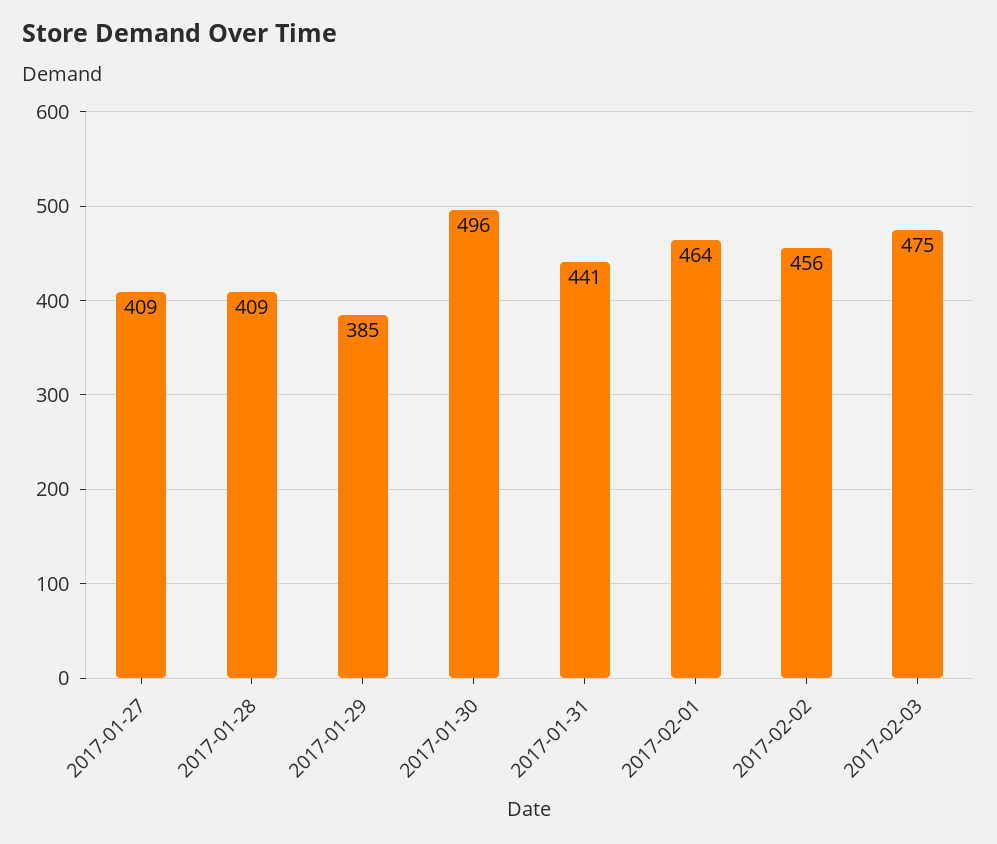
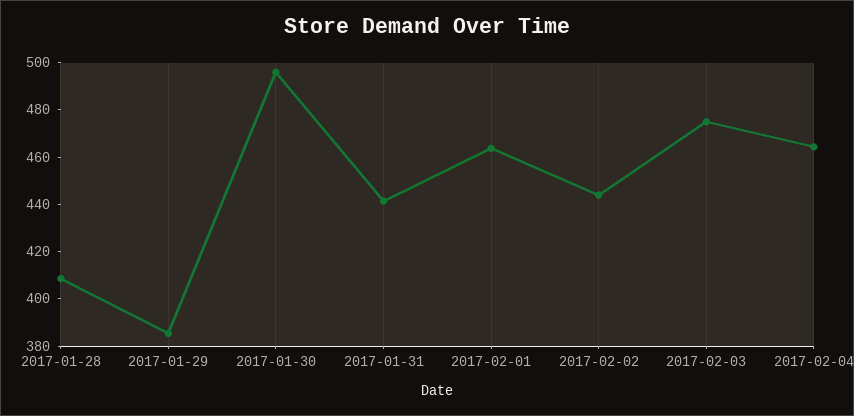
2017-01-27: 409 -> none
2017-02-02: 456 -> 445
2017-02-04: none -> 465

